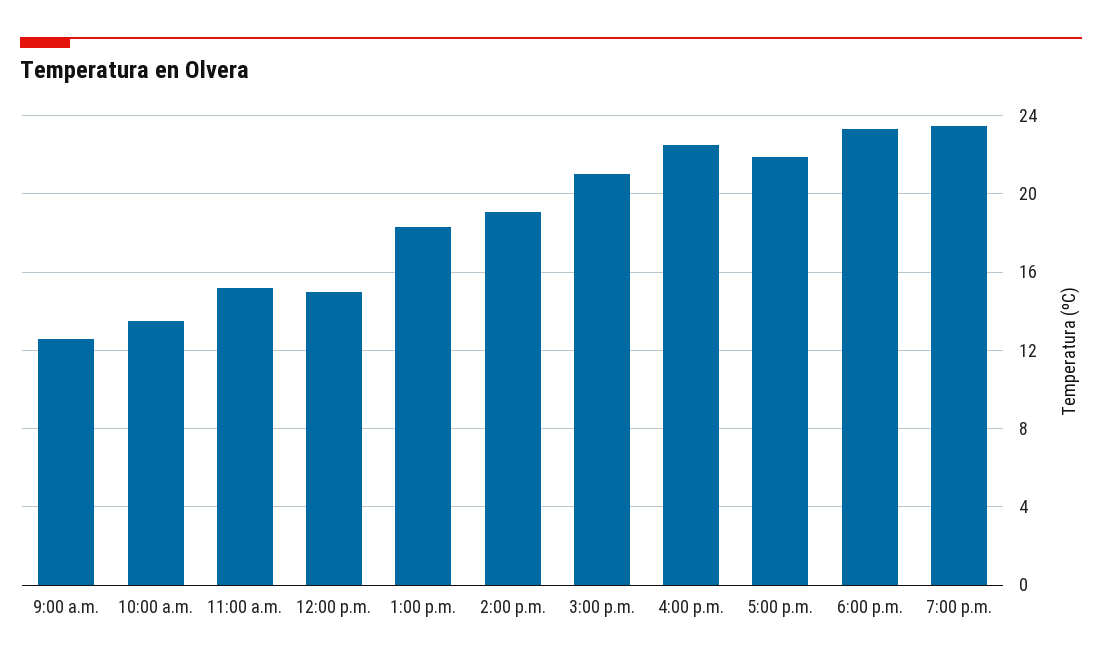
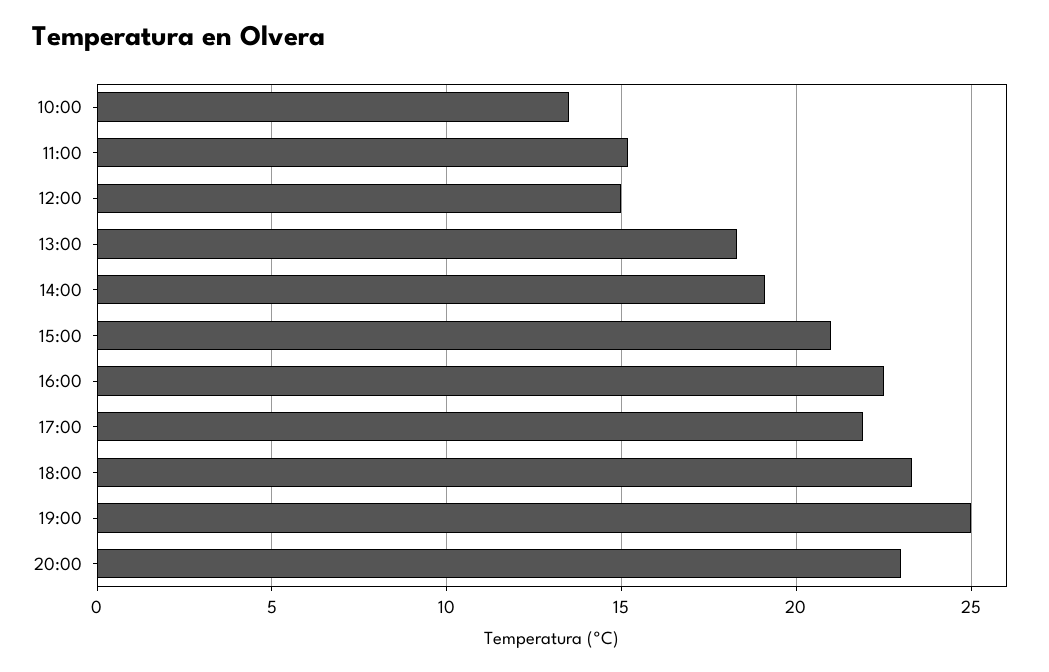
9:00 a.m.: 12.5 -> none
7:00 p.m.: 23.5 -> 25
20:00: none -> 23

